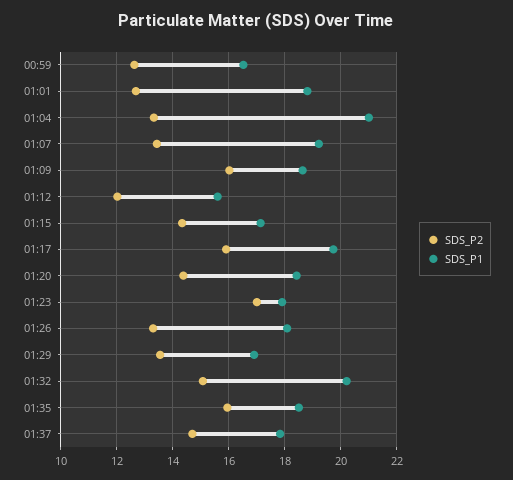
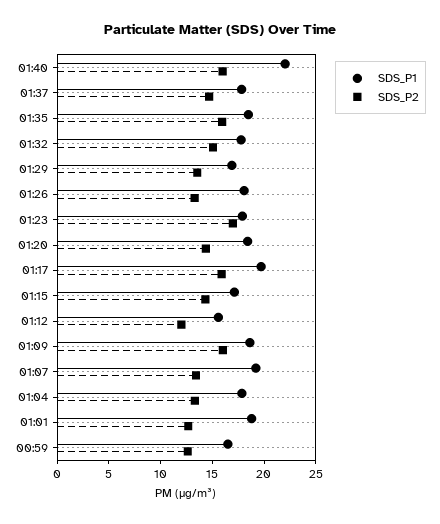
SDS_P1, 01:04: 21 -> 18
SDS_P1, 01:32: 20.25 -> 18
SDS_P1, 01:40: none -> 22
SDS_P2, 01:40: none -> 16

